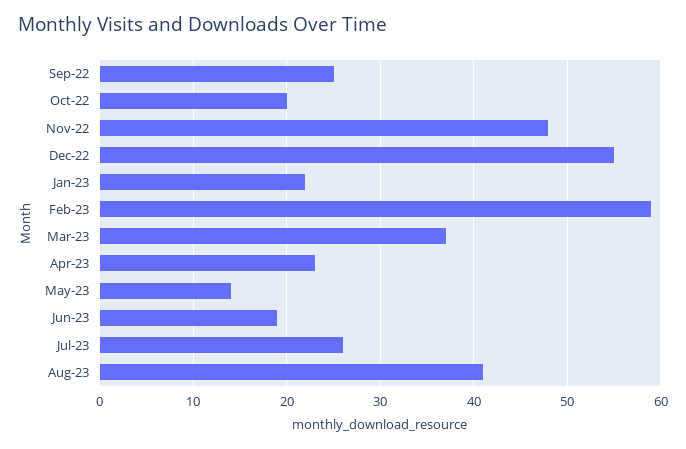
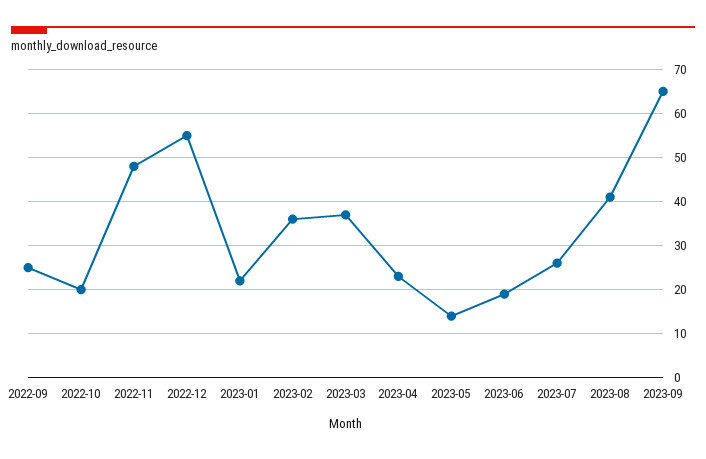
Feb-23: 59 -> 35
2023-09: none -> 65

